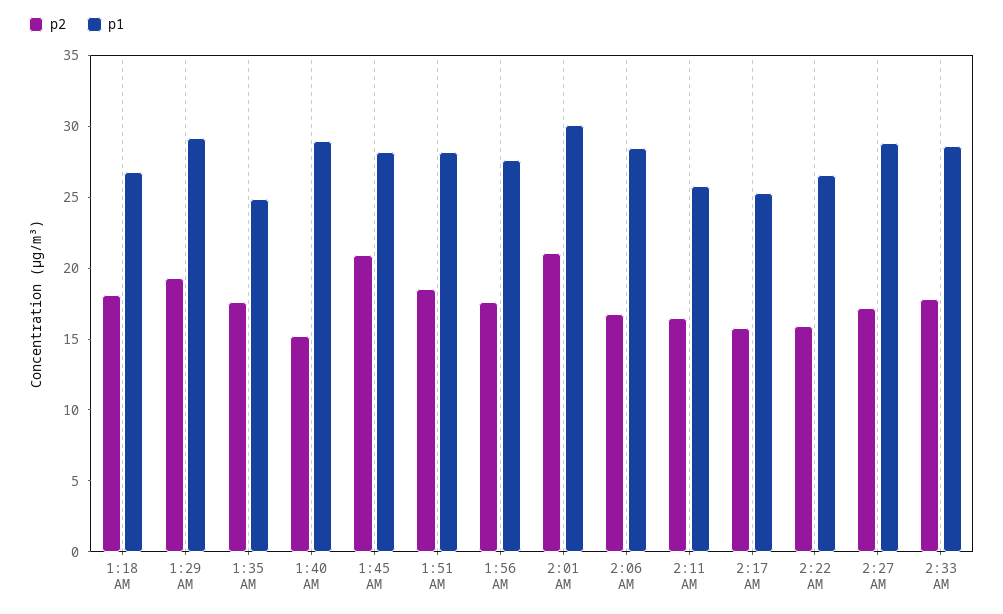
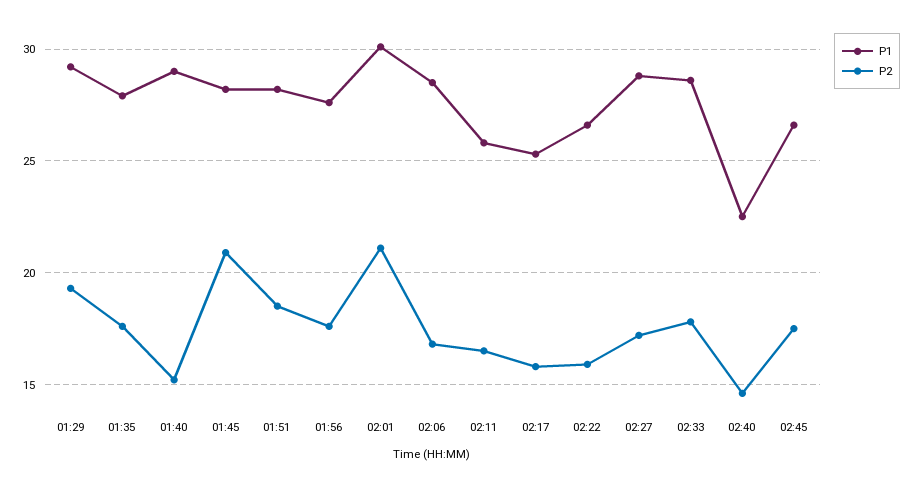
p2, 1:18 AM: 18 -> none
p1, 1:18 AM: 27 -> none
p1, 1:35 AM: 25 -> 28
p1, 02:40: none -> 22.5
p2, 02:40: none -> 14.5
p1, 02:45: none -> 26.5
p2, 02:45: none -> 17.5

